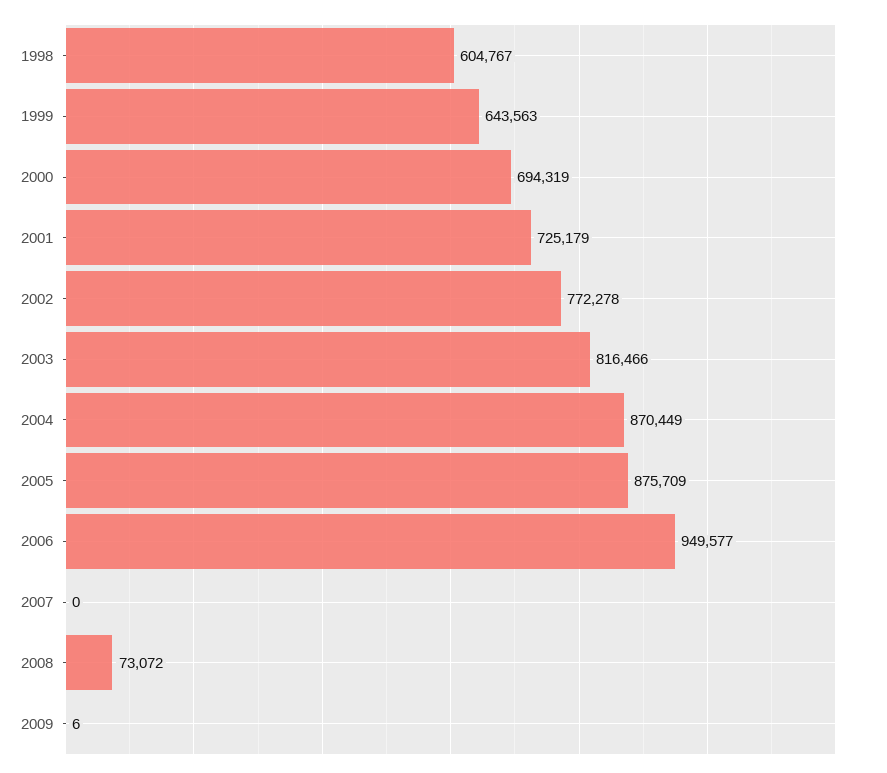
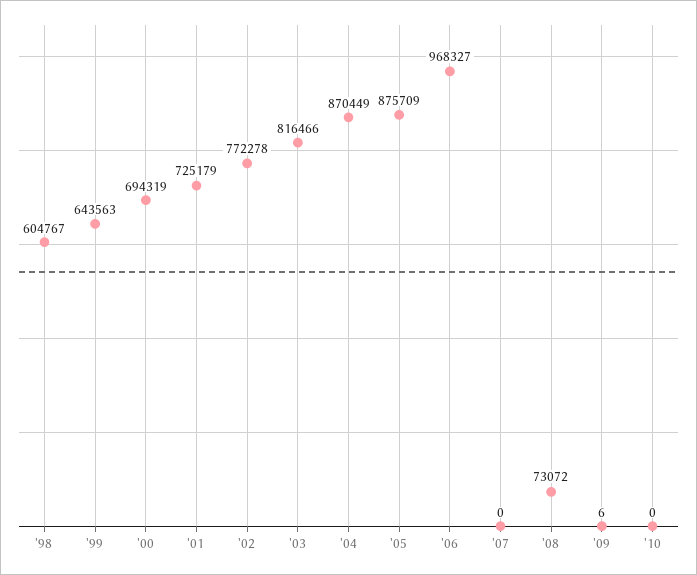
2006: 949577 -> 968327
'10: none -> 0

